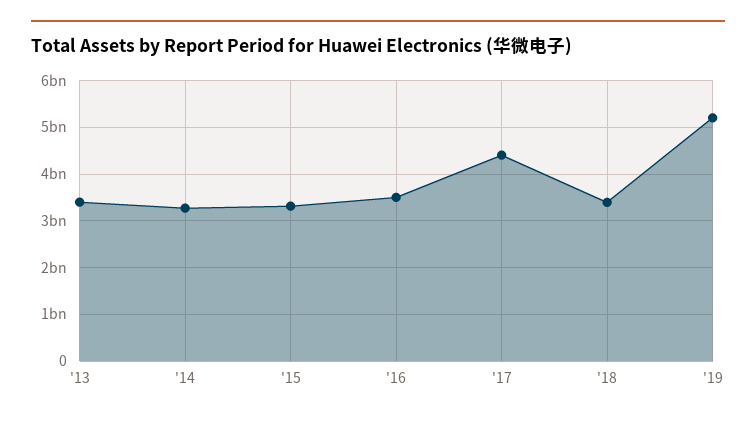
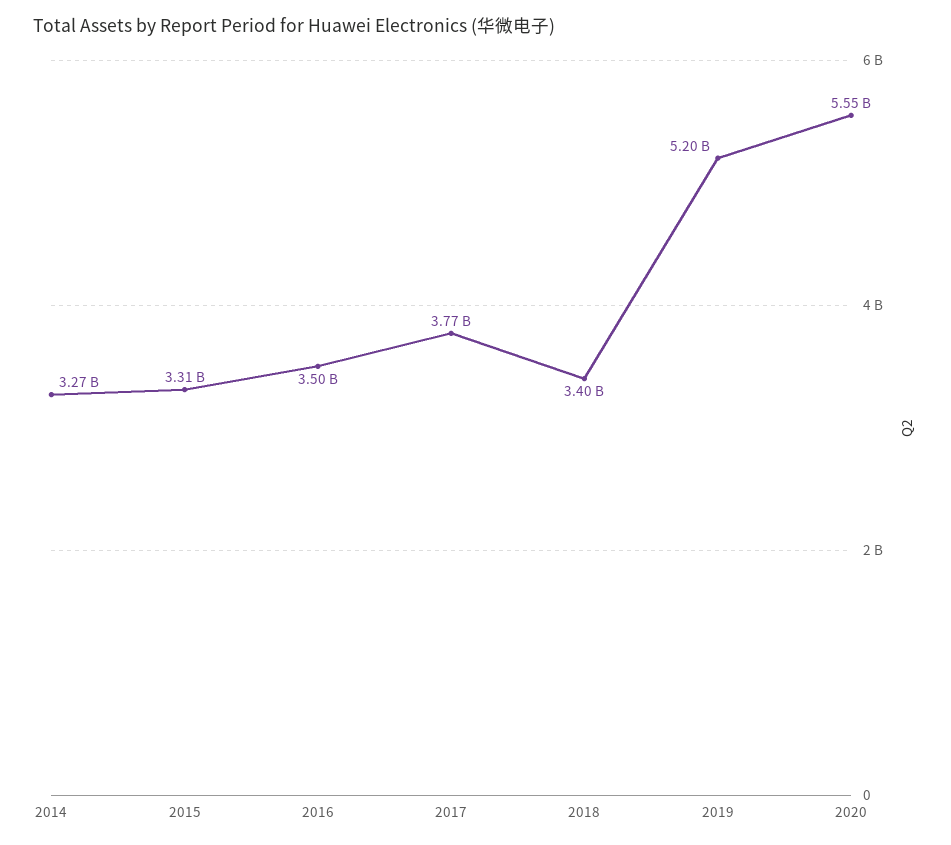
'13: 3400000000 -> none
'17: 4400000000 -> 3770000000
2020: none -> 5550000000

